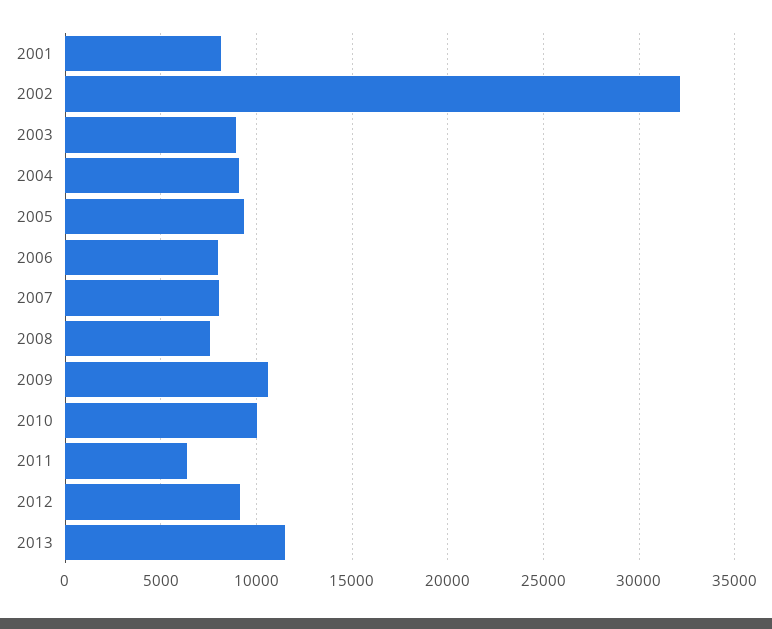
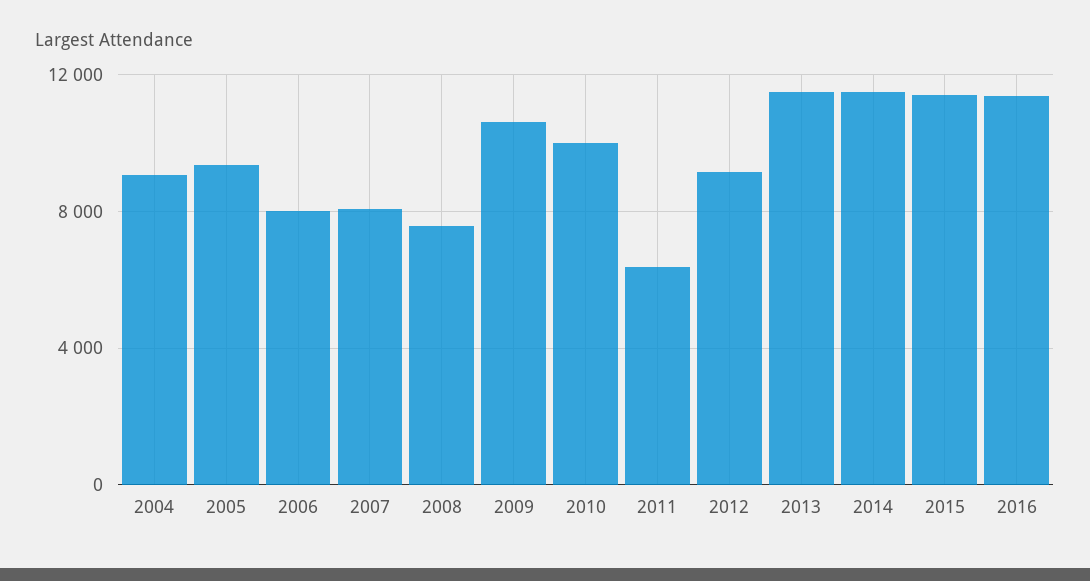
2001: 8000 -> none
2002: 32000 -> none
2003: 9000 -> none
2014: none -> 11500
2015: none -> 11500
2016: none -> 11500

